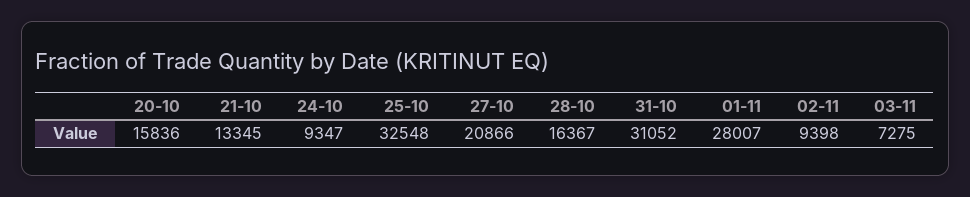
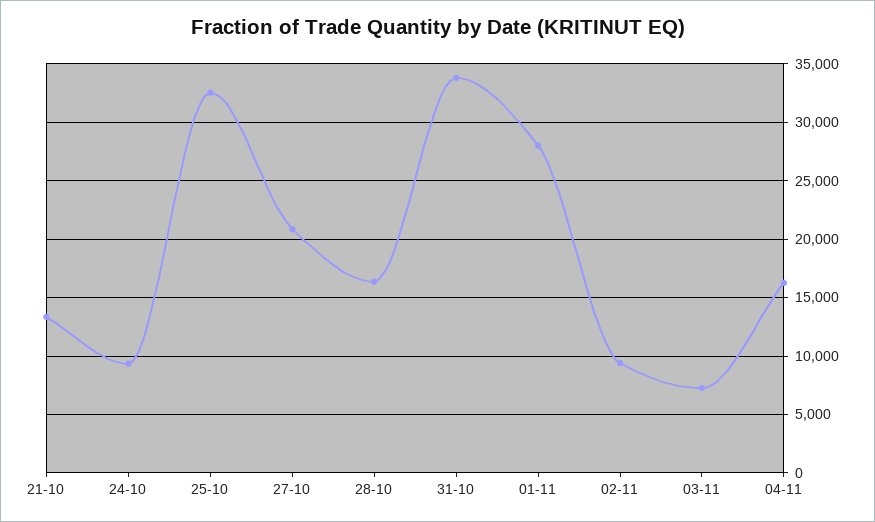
20-10: 15836 -> none
31-10: 31052 -> 34000
04-11: none -> 16000

